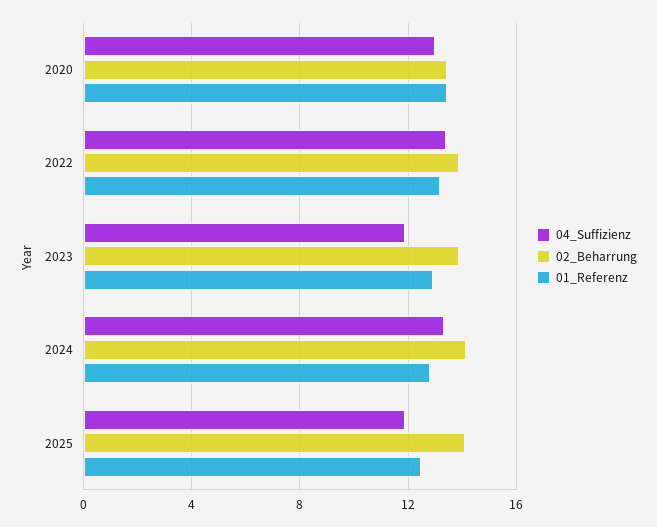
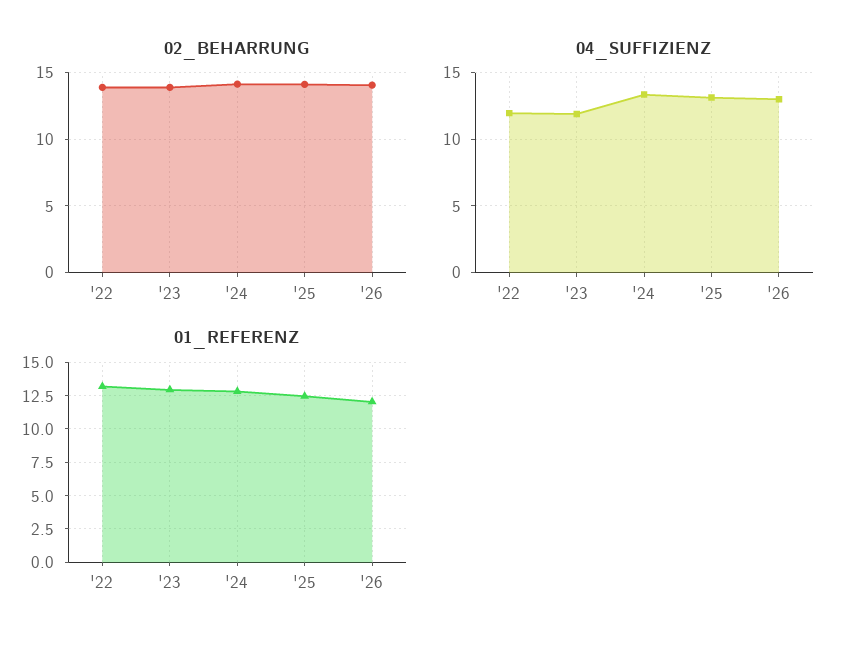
04_Suffizienz, 2020: 13 -> none
02_Beharrung, 2020: 13.5 -> none
01_Referenz, 2020: 13.5 -> none
04_Suffizienz, 2022: 13.5 -> 12
04_Suffizienz, 2025: 12 -> 13
02_Beharrung, '26: none -> 14
04_Suffizienz, '26: none -> 13
01_Referenz, '26: none -> 12

